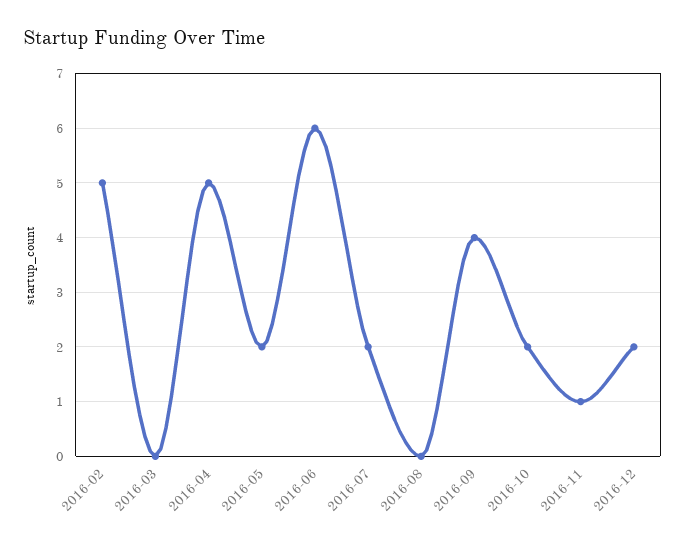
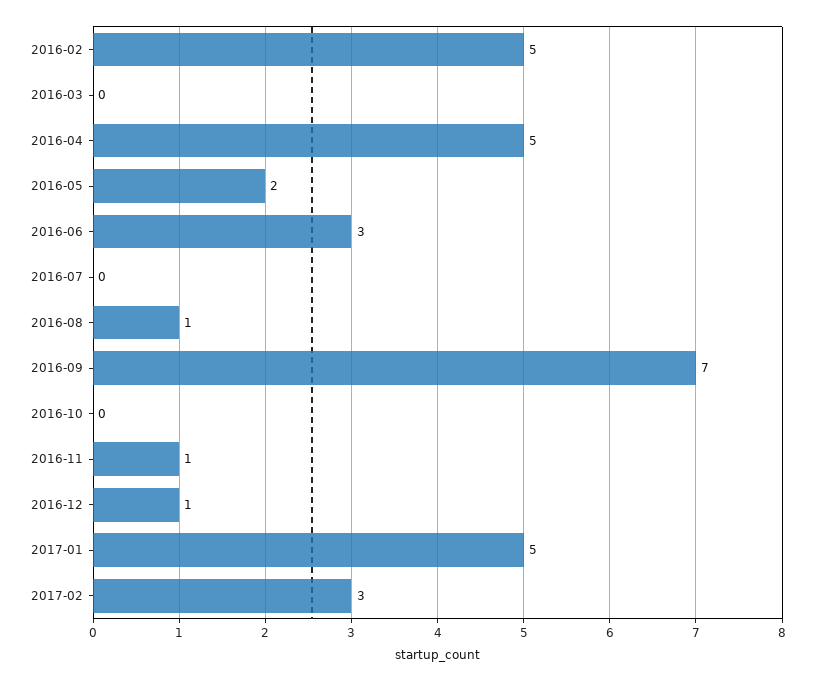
2016-06: 6 -> 3
2016-07: 2 -> 0
2016-08: 0 -> 1
2016-09: 4 -> 7
2016-10: 2 -> 0
2016-12: 2 -> 1
2017-01: none -> 5
2017-02: none -> 3

